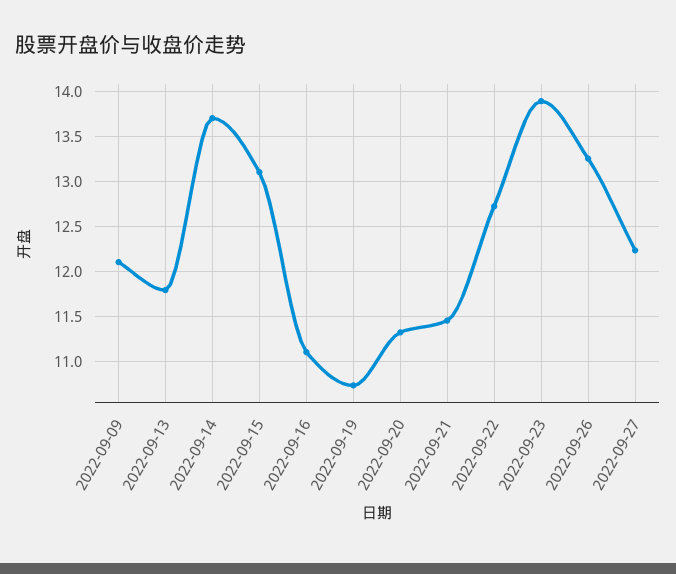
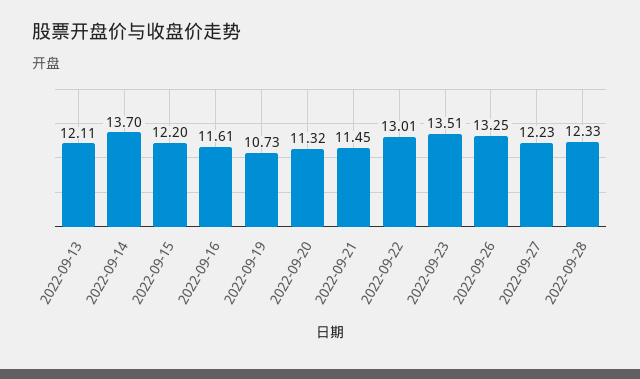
2022-09-09: 12.1 -> none
2022-09-13: 11.8 -> 12.11
2022-09-15: 13.1 -> 12.2
2022-09-16: 11.1 -> 11.61
2022-09-22: 12.7 -> 13.01
2022-09-23: 13.9 -> 13.51
2022-09-28: none -> 12.33

